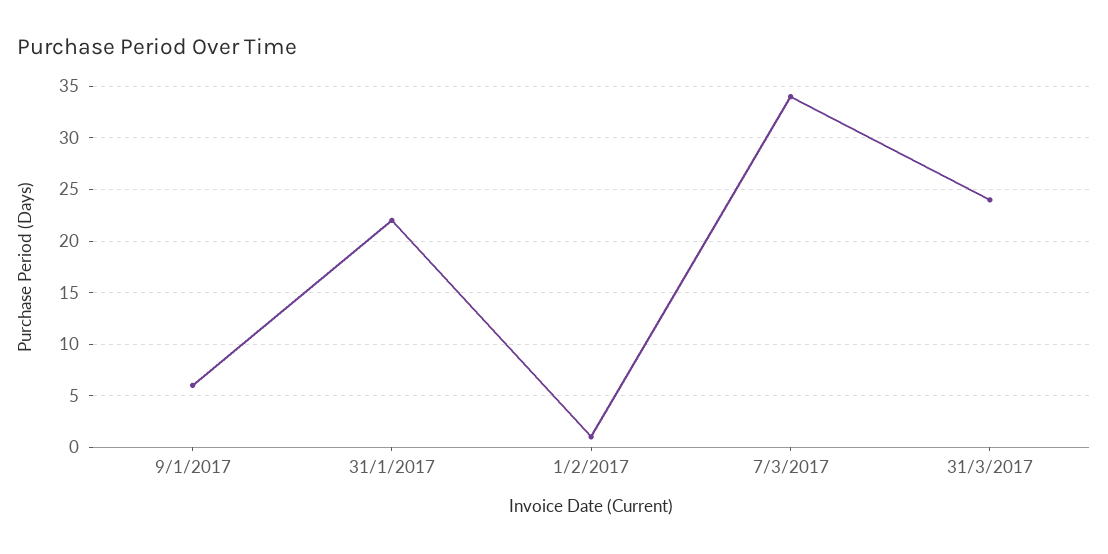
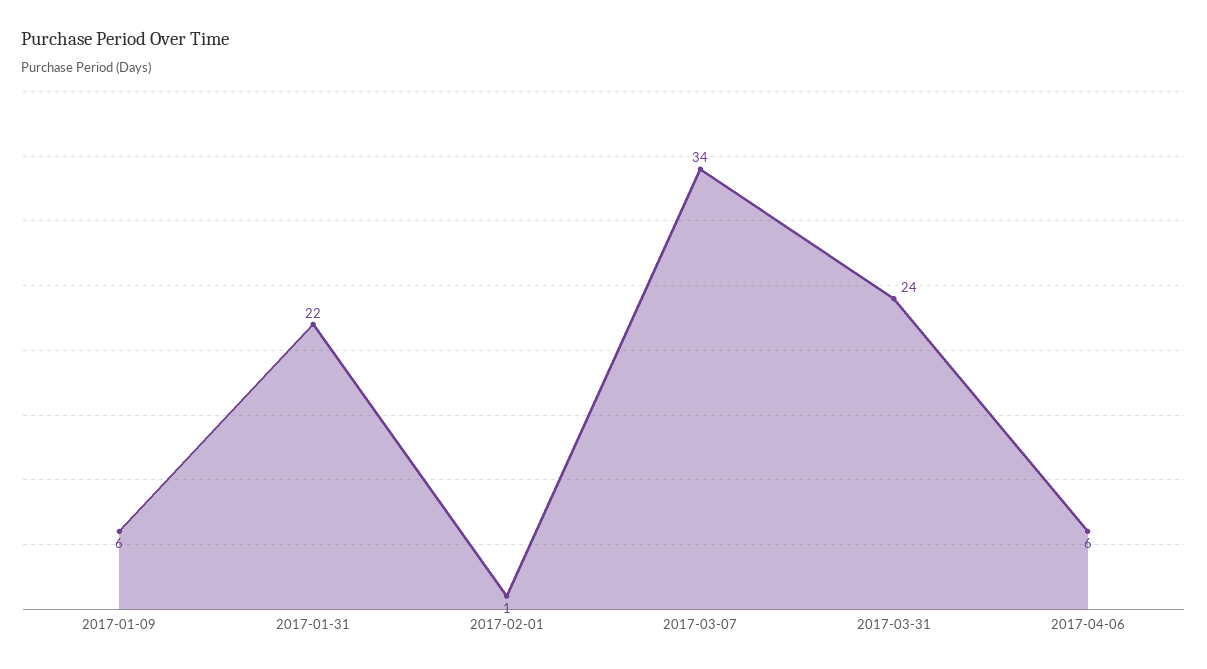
2017-04-06: none -> 6

